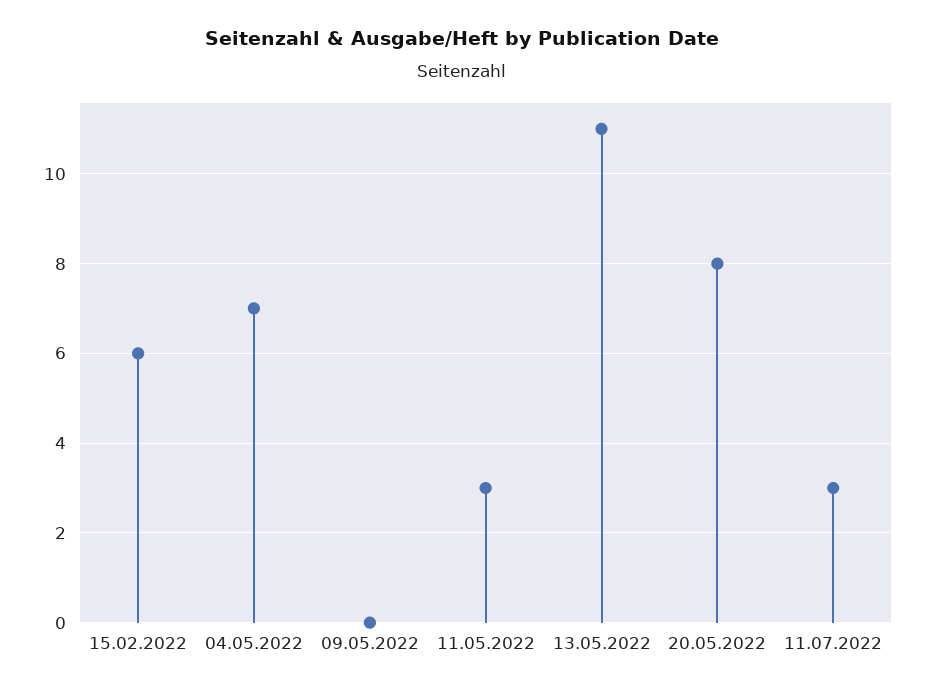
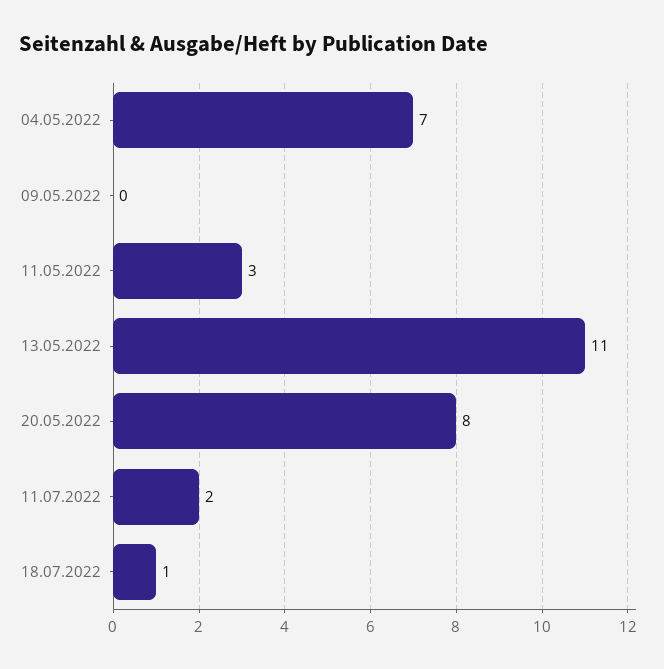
15.02.2022: 6 -> none
11.07.2022: 3 -> 2
18.07.2022: none -> 1

